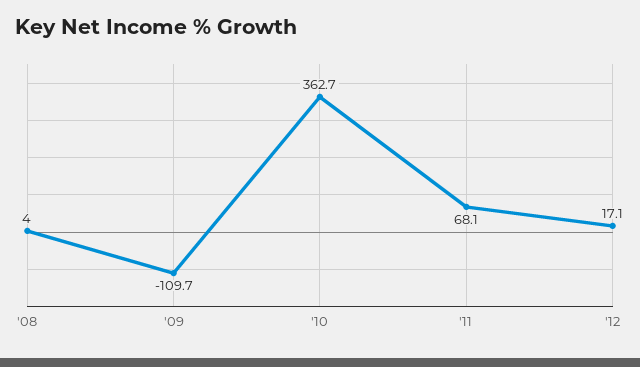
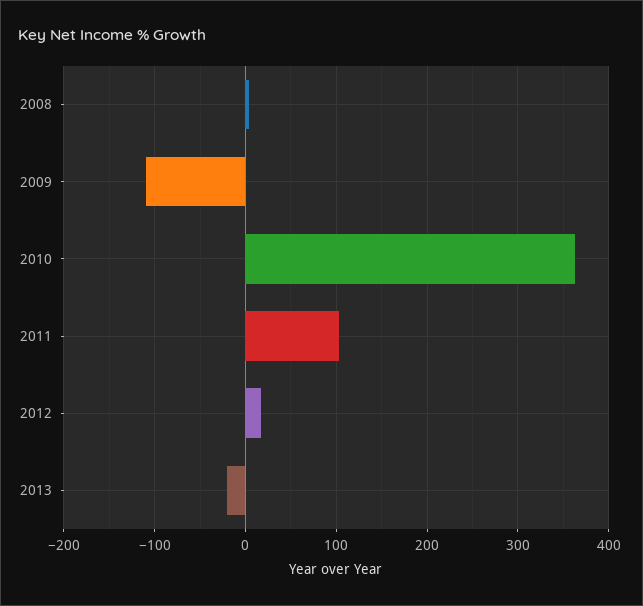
'11: 68.1 -> 100
2013: none -> -20

